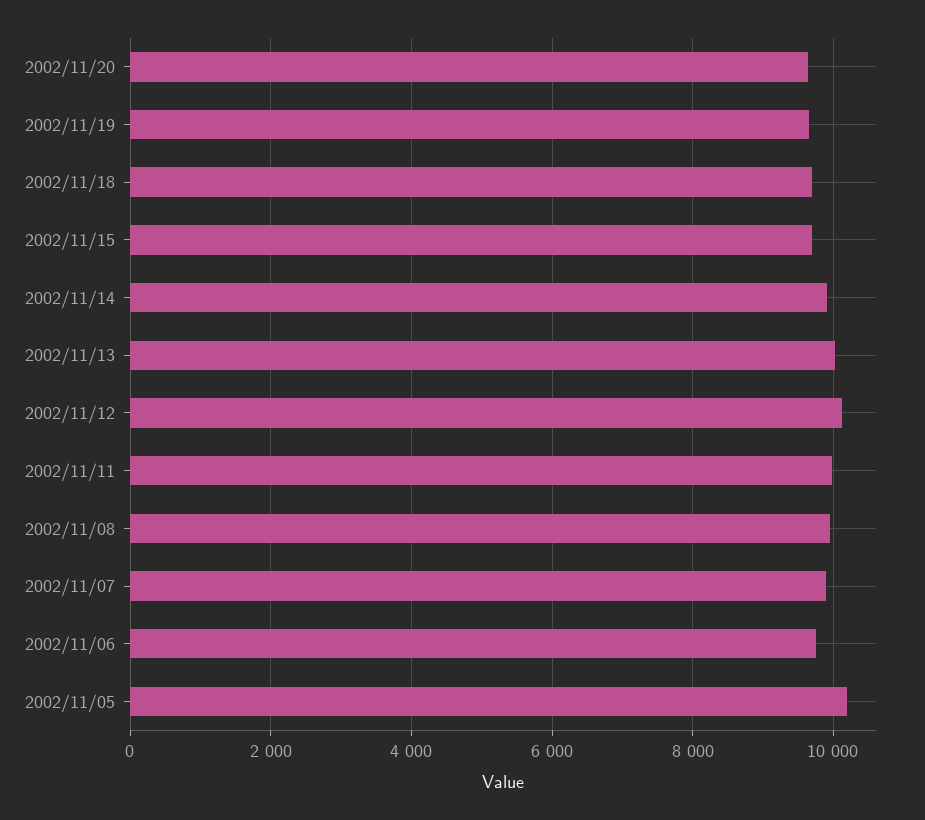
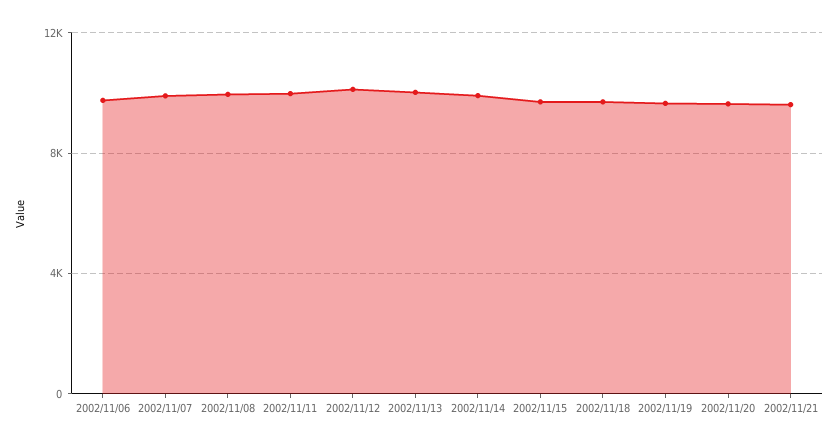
2002/11/05: 10200 -> none
2002/11/21: none -> 9500

